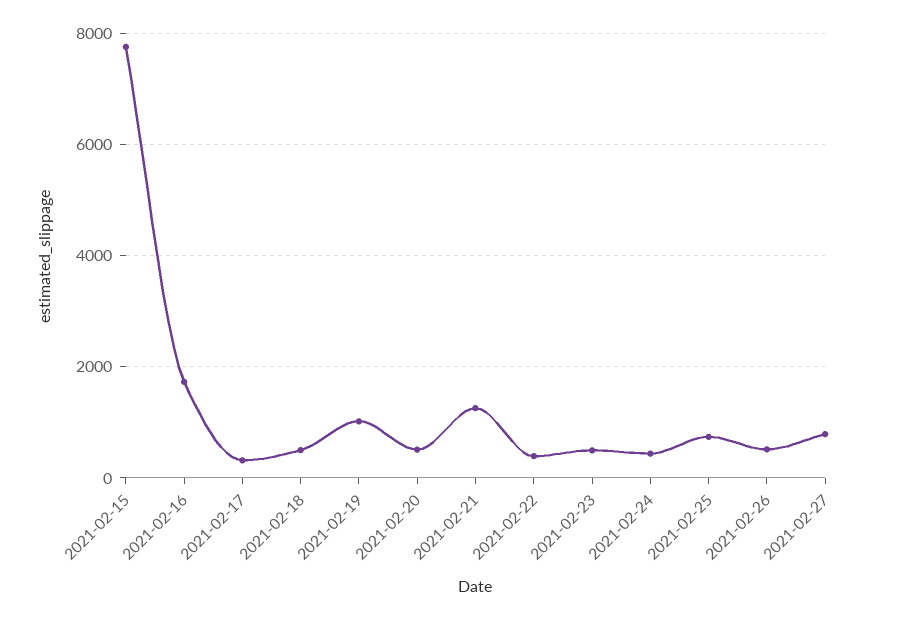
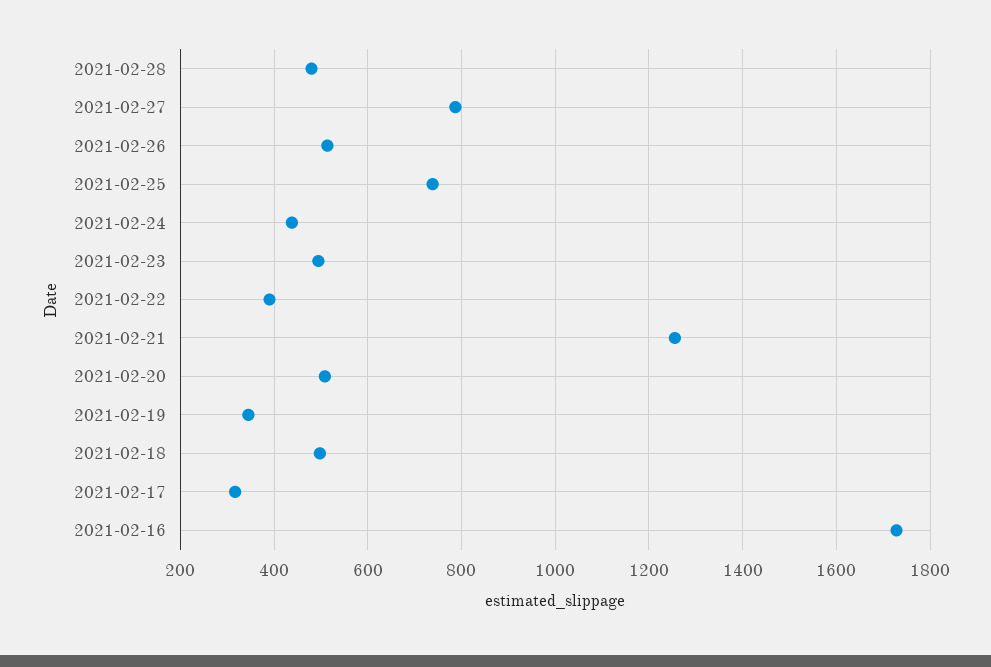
2021-02-15: 7800 -> none
2021-02-19: 1000 -> 340
2021-02-28: none -> 480

